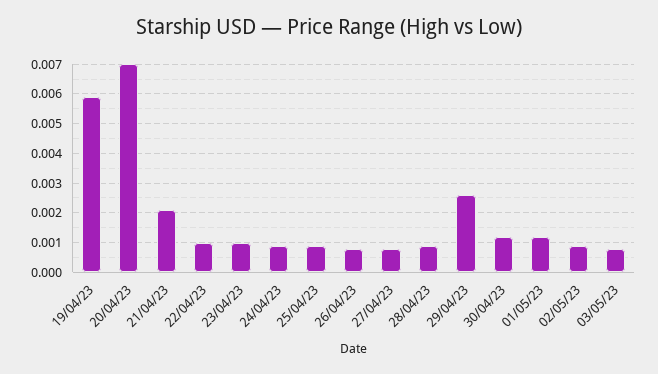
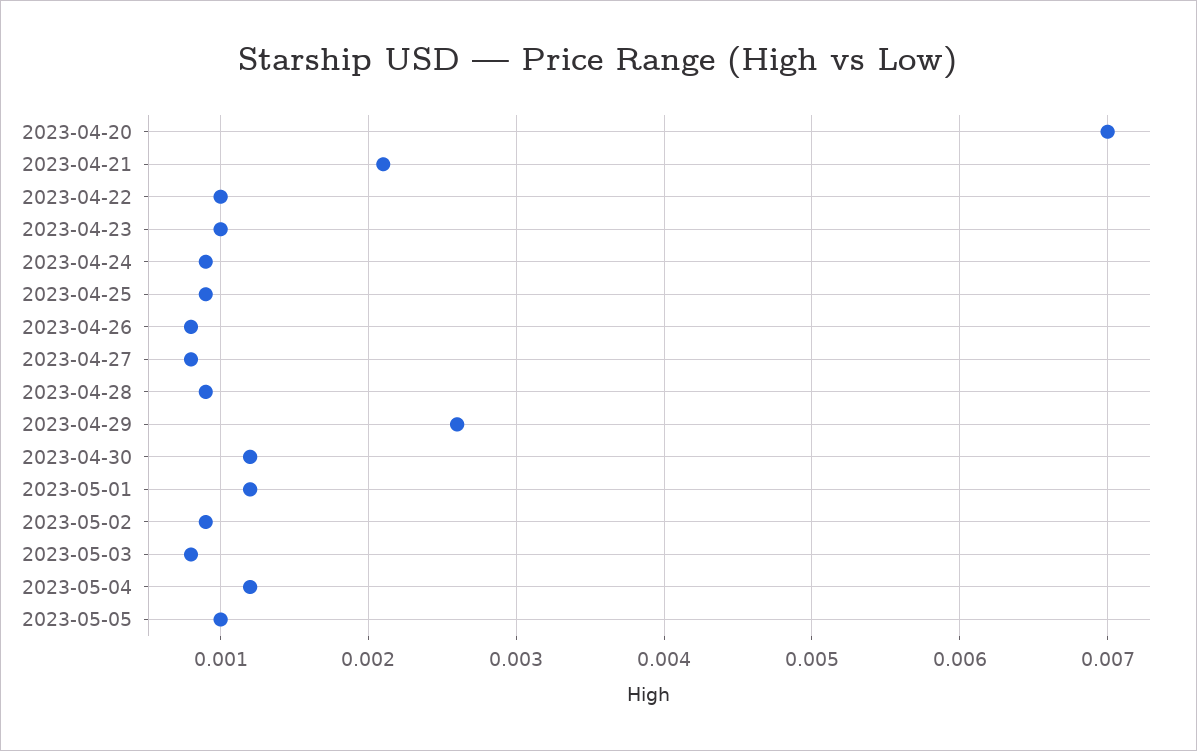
19/04/23: 0.006 -> none
2023-05-04: none -> 0.0012
2023-05-05: none -> 0.001

